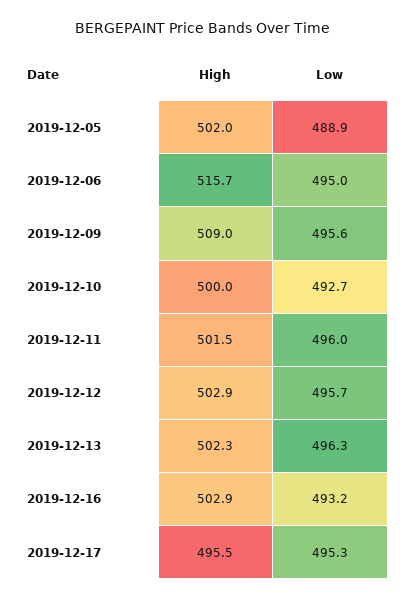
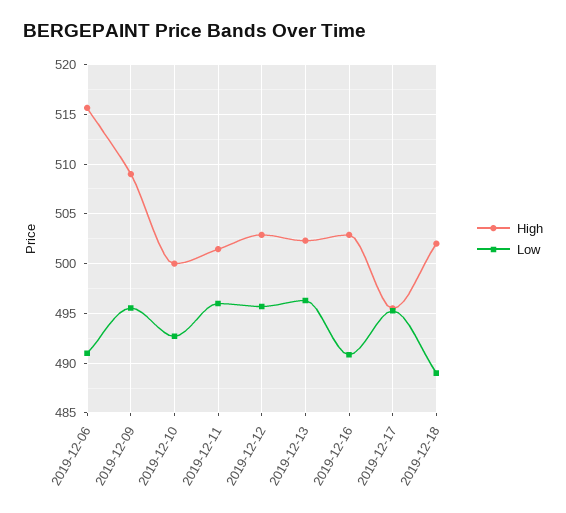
High, 2019-12-05: 502 -> none
Low, 2019-12-05: 488.9 -> none
Low, 2019-12-06: 495 -> 491
Low, 2019-12-16: 493.2 -> 491
High, 2019-12-18: none -> 502
Low, 2019-12-18: none -> 489

